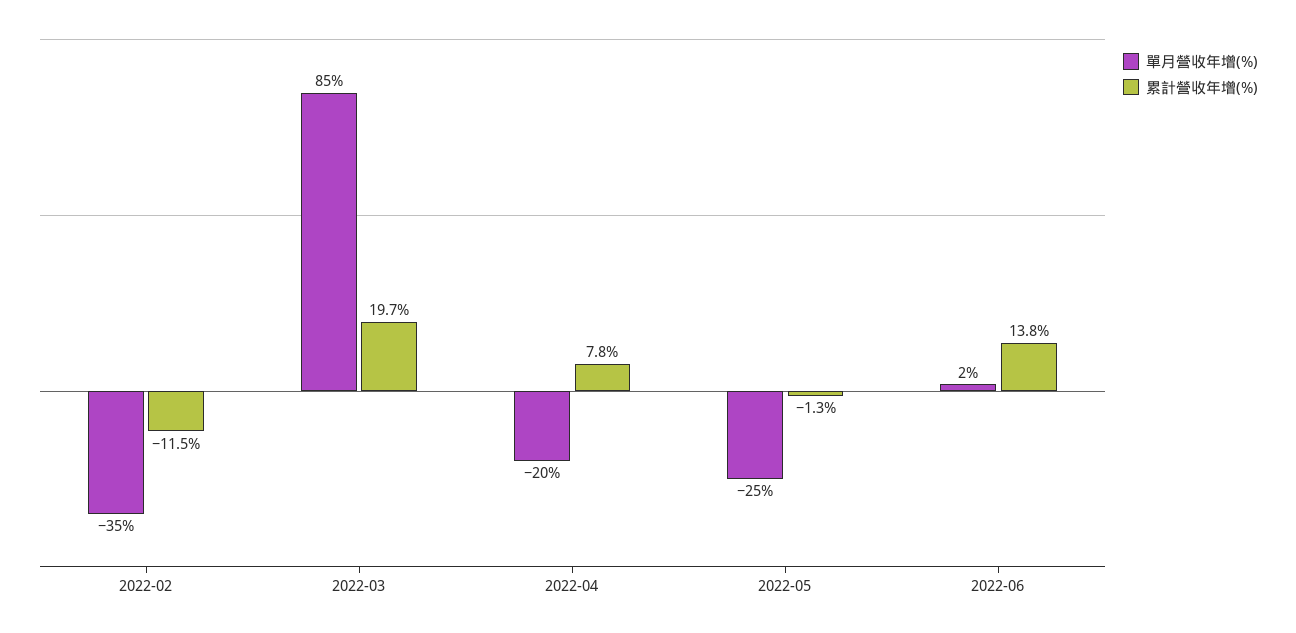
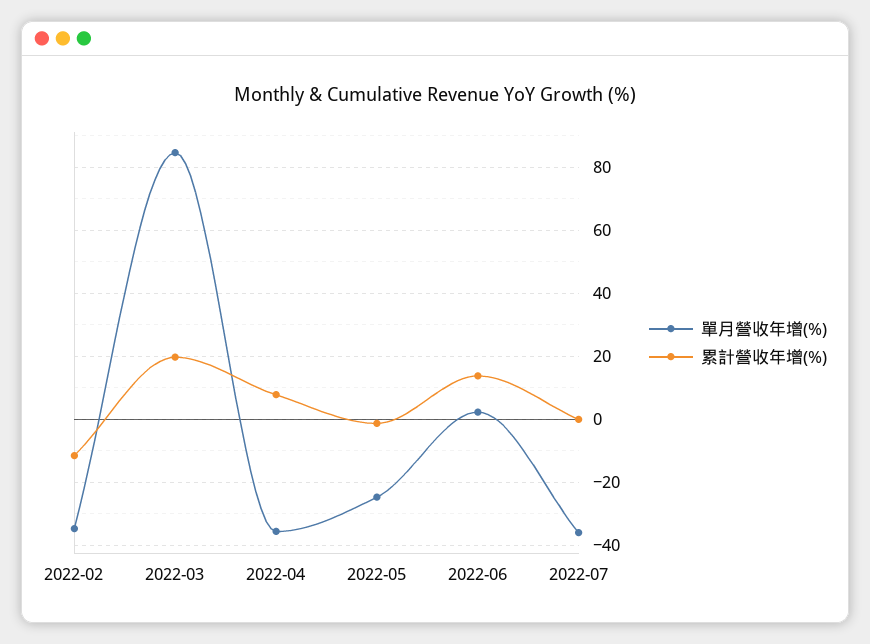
單月營收年增(%), 2022-04: -20 -> -36
單月營收年增(%), 2022-07: none -> -36
累計營收年增(%), 2022-07: none -> 0

